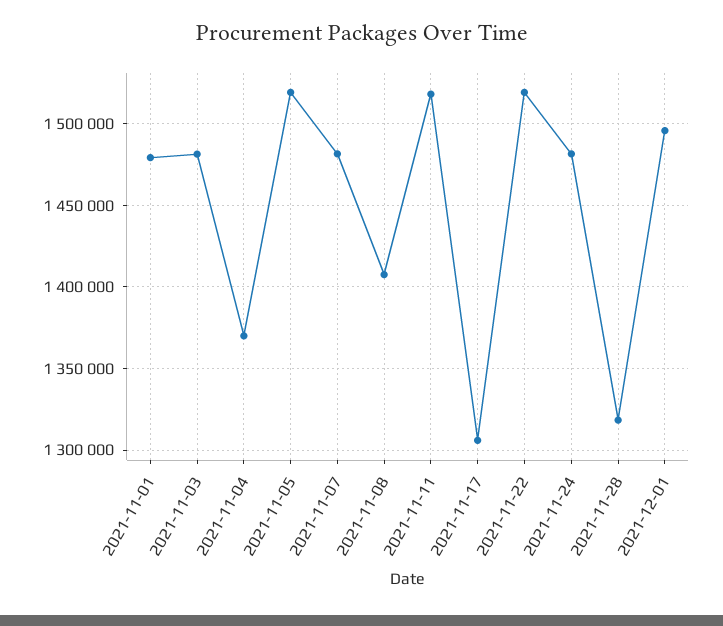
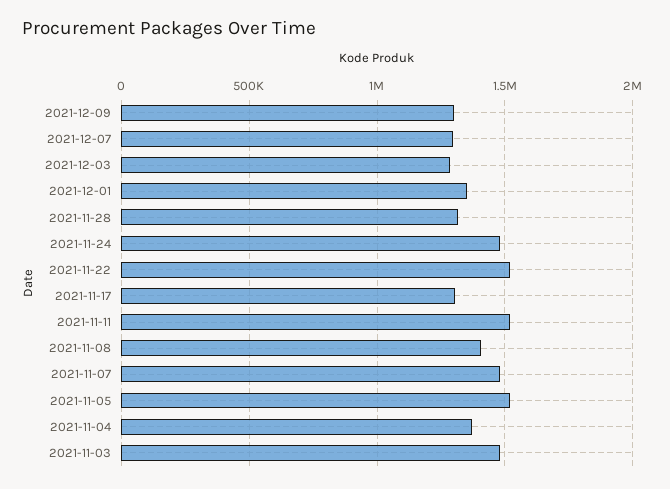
2021-11-01: 1480000 -> none
2021-12-01: 1495000 -> 1350000
2021-12-09: none -> 1300000
2021-12-07: none -> 1300000
2021-12-03: none -> 1300000

